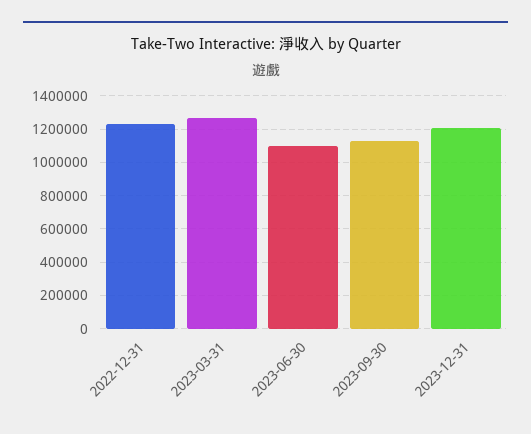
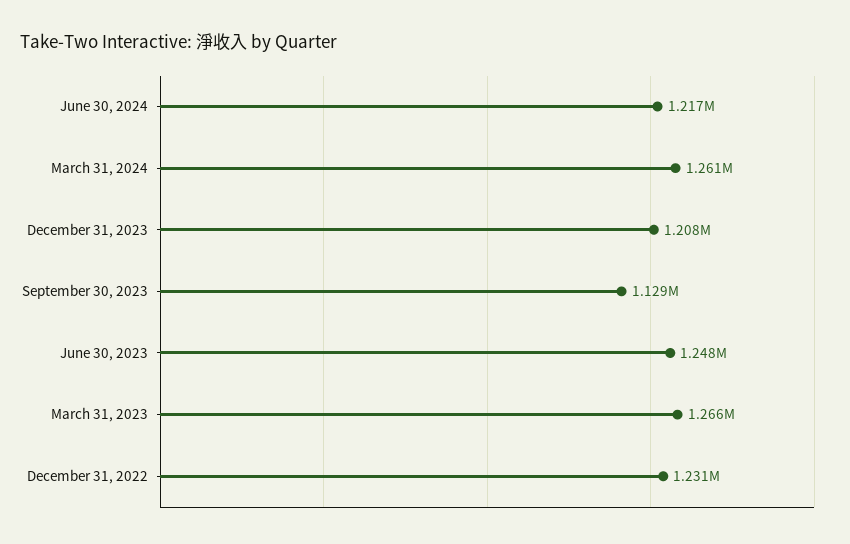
2023-06-30: 1100000 -> 1248000
June 30, 2024: none -> 1217000
March 31, 2024: none -> 1261000

